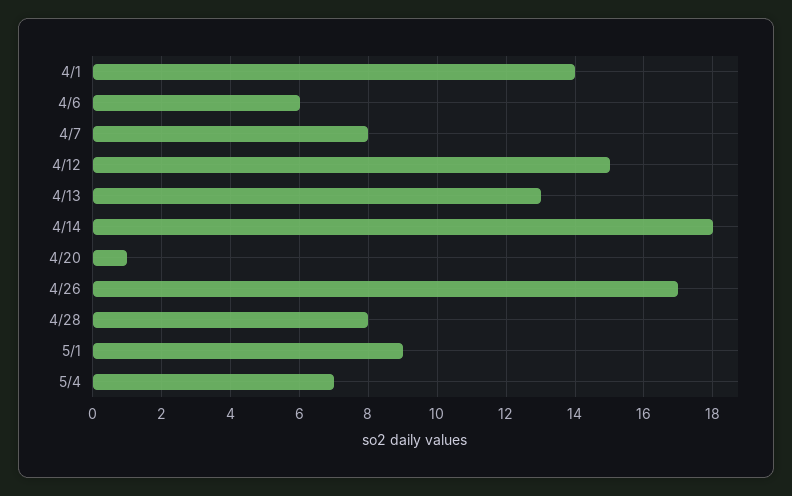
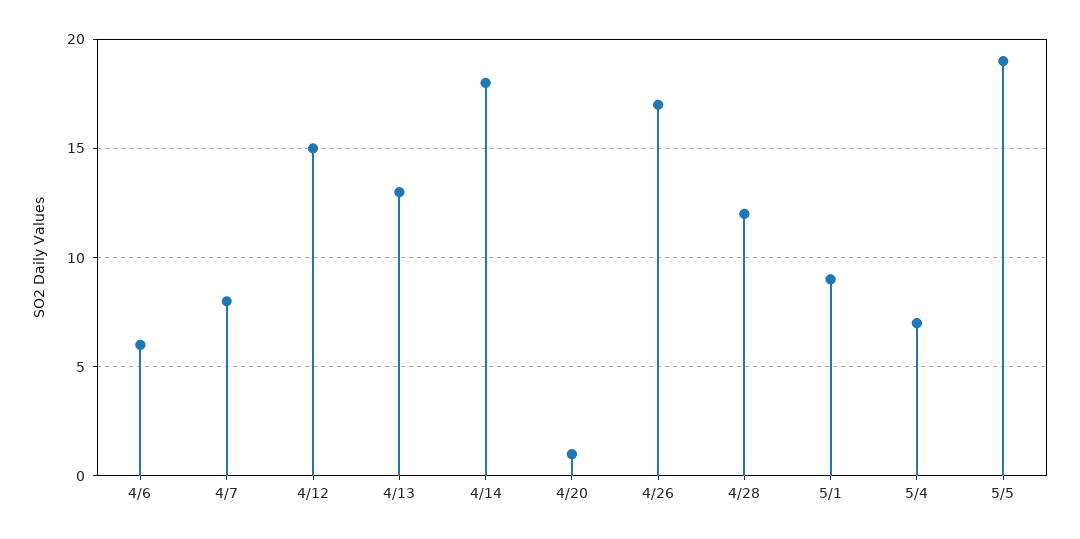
4/1: 14 -> none
4/28: 8 -> 12
5/5: none -> 19

